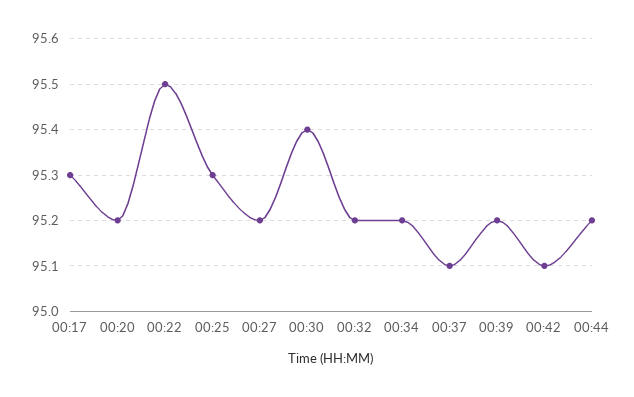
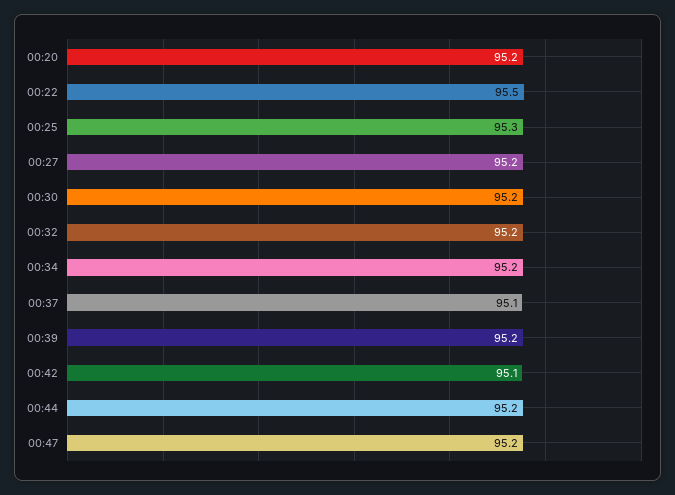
00:17: 95.3 -> none
00:30: 95.4 -> 95.2
00:47: none -> 95.2

